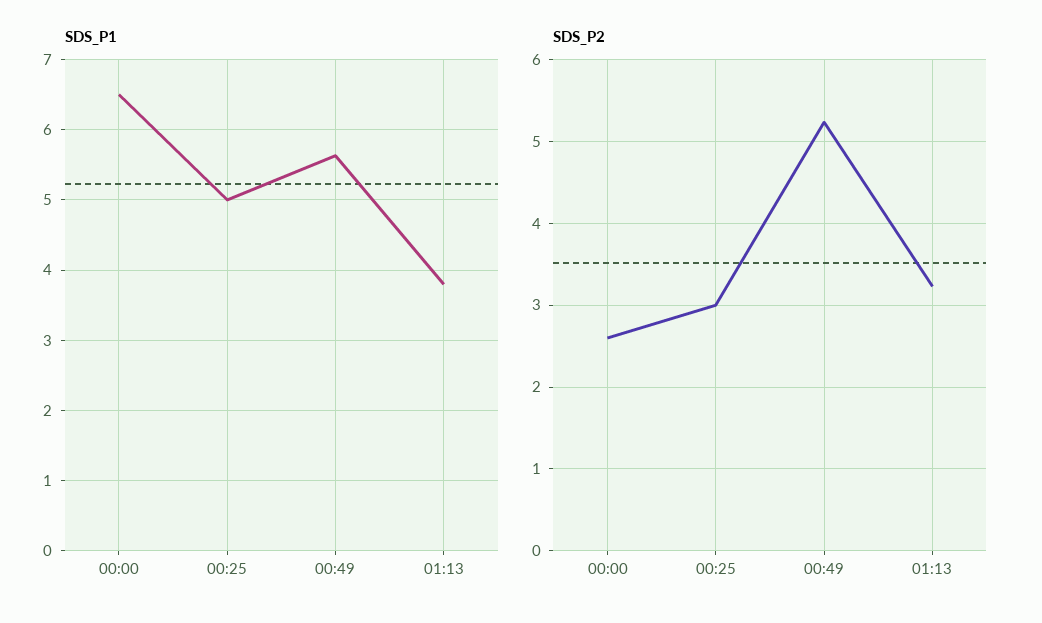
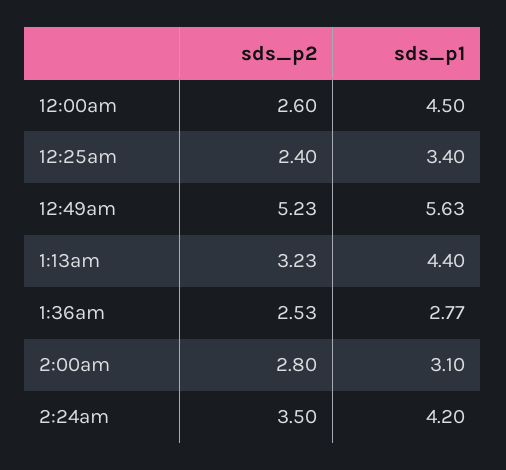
SDS_P1, 00:00: 6.5 -> 4.5
SDS_P1, 00:25: 5 -> 3.4
SDS_P1, 01:13: 3.8 -> 4.4
SDS_P2, 00:25: 3 -> 2.4
SDS_P2, 1:36am: none -> 2.53
SDS_P1, 1:36am: none -> 2.77
SDS_P2, 2:00am: none -> 2.8
SDS_P1, 2:00am: none -> 3.1
SDS_P2, 2:24am: none -> 3.5
SDS_P1, 2:24am: none -> 4.2

